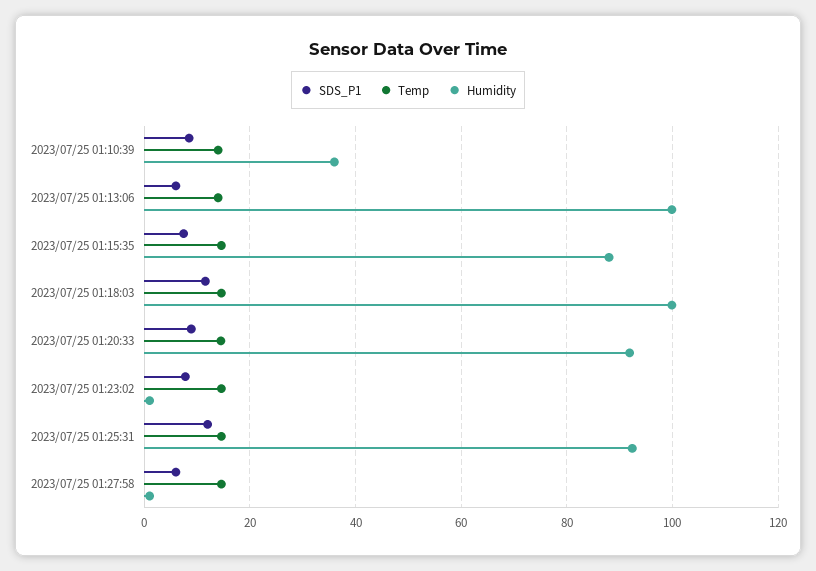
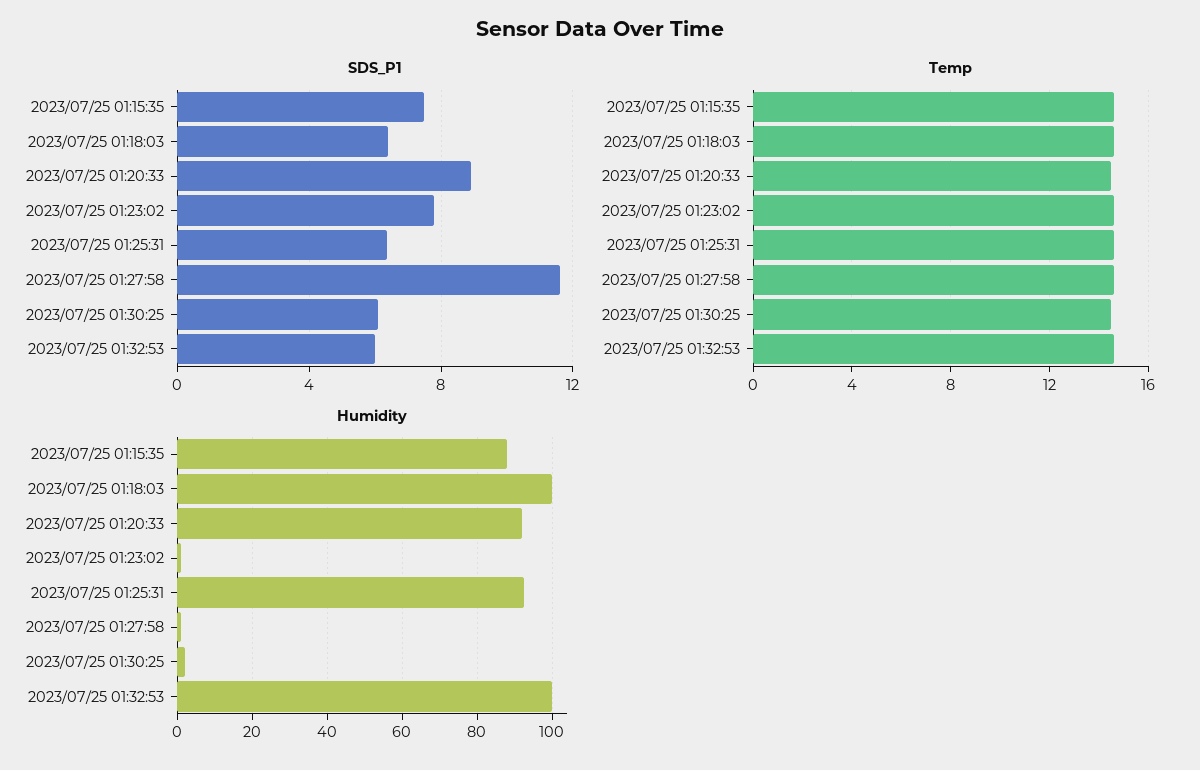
SDS_P1, 2023/07/25 01:10:39: 8 -> none
Temp, 2023/07/25 01:10:39: 14 -> none
Humidity, 2023/07/25 01:10:39: 36 -> none
SDS_P1, 2023/07/25 01:13:06: 6 -> none
Temp, 2023/07/25 01:13:06: 14 -> none
Humidity, 2023/07/25 01:13:06: 100 -> none
SDS_P1, 2023/07/25 01:18:03: 12 -> 6.5
SDS_P1, 2023/07/25 01:25:31: 12 -> 6.5
SDS_P1, 2023/07/25 01:27:58: 6 -> 11.5
SDS_P1, 2023/07/25 01:30:25: none -> 6
SDS_P1, 2023/07/25 01:32:53: none -> 6
Temp, 2023/07/25 01:30:25: none -> 14.5
Temp, 2023/07/25 01:32:53: none -> 14.5
Humidity, 2023/07/25 01:30:25: none -> 2
Humidity, 2023/07/25 01:32:53: none -> 100

